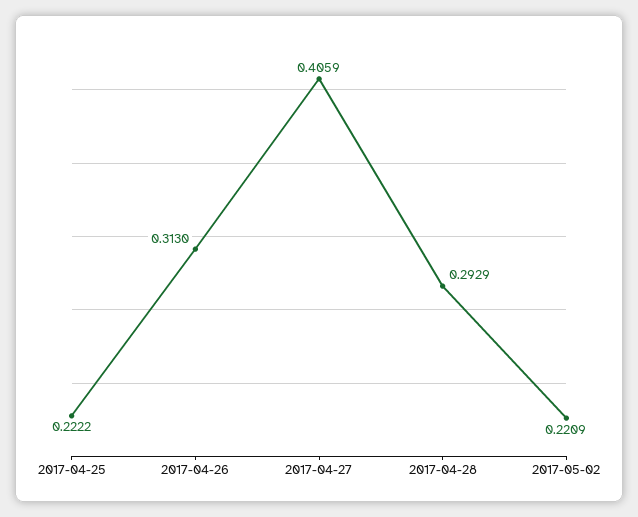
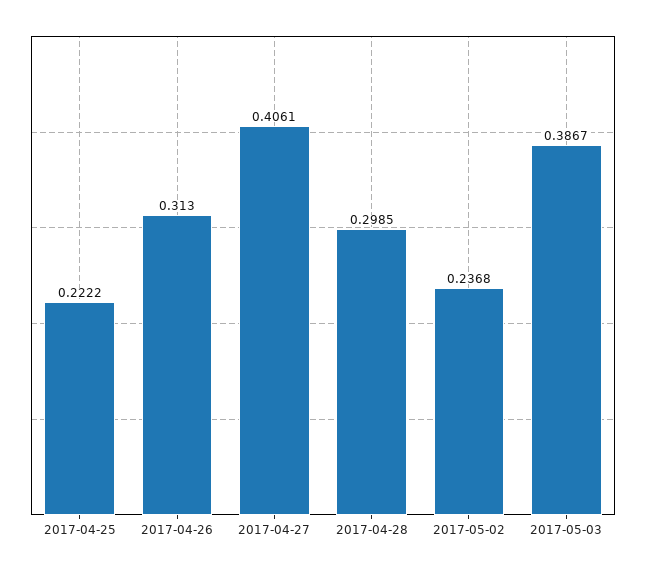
2017-04-27: 0.4059 -> 0.4061
2017-04-28: 0.2929 -> 0.2985
2017-05-02: 0.2209 -> 0.2368
2017-05-03: none -> 0.3867

